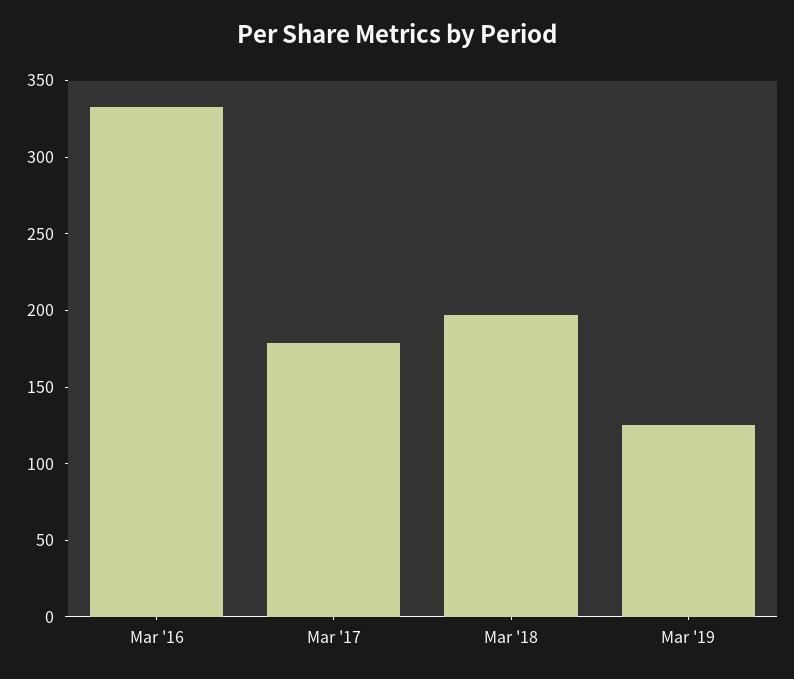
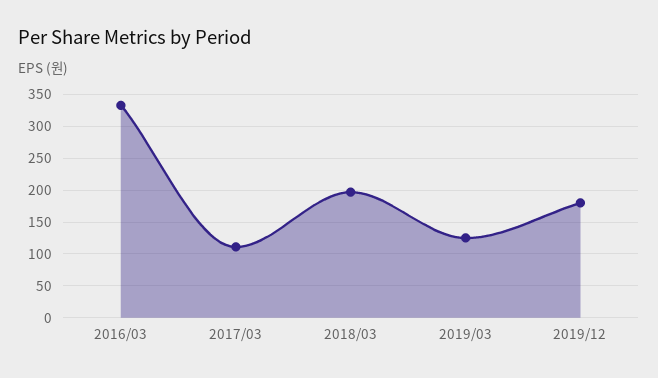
Mar '17: 180 -> 110
2019/12: none -> 180

